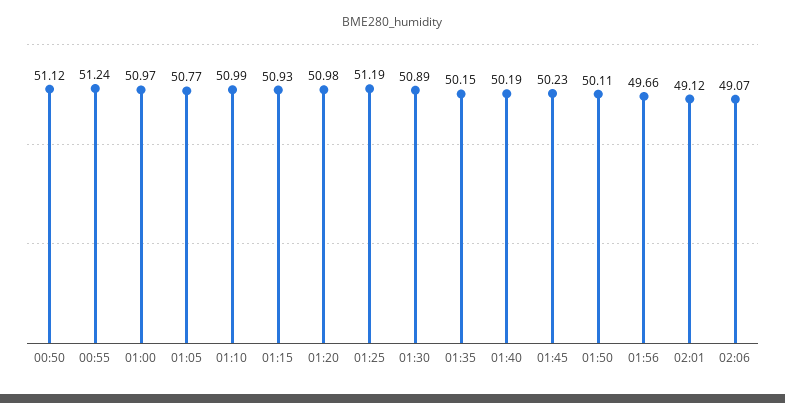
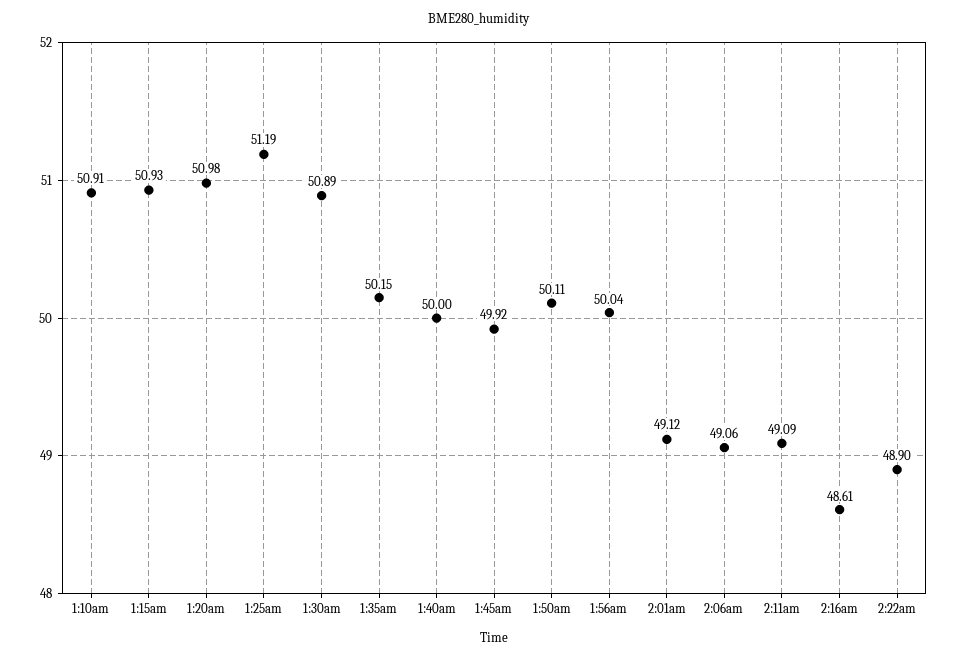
00:50: 51.12 -> none
00:55: 51.24 -> none
01:00: 50.97 -> none
01:05: 50.77 -> none
01:10: 50.99 -> 50.91
01:40: 50.19 -> 50
01:45: 50.23 -> 49.92
01:56: 49.66 -> 50.04
02:06: 49.07 -> 49.06
2:11am: none -> 49.09
2:16am: none -> 48.61
2:22am: none -> 48.9

